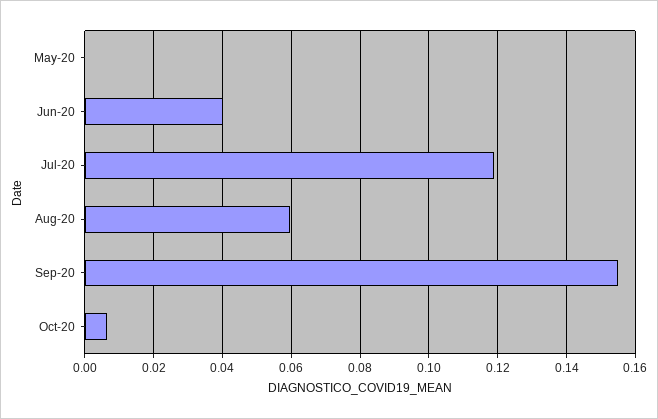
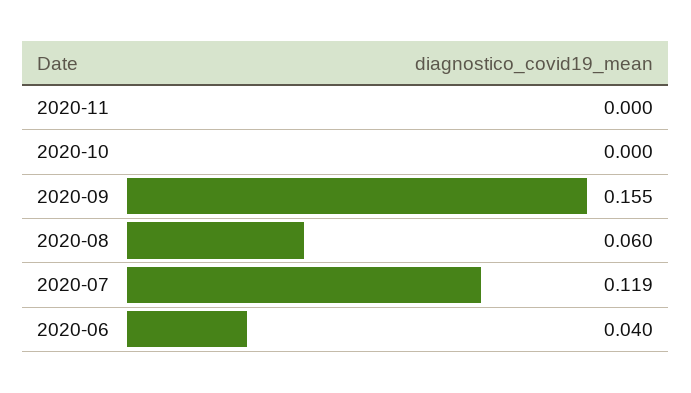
May-20: 0 -> none
Oct-20: 0.006 -> 0
2020-11: none -> 0

